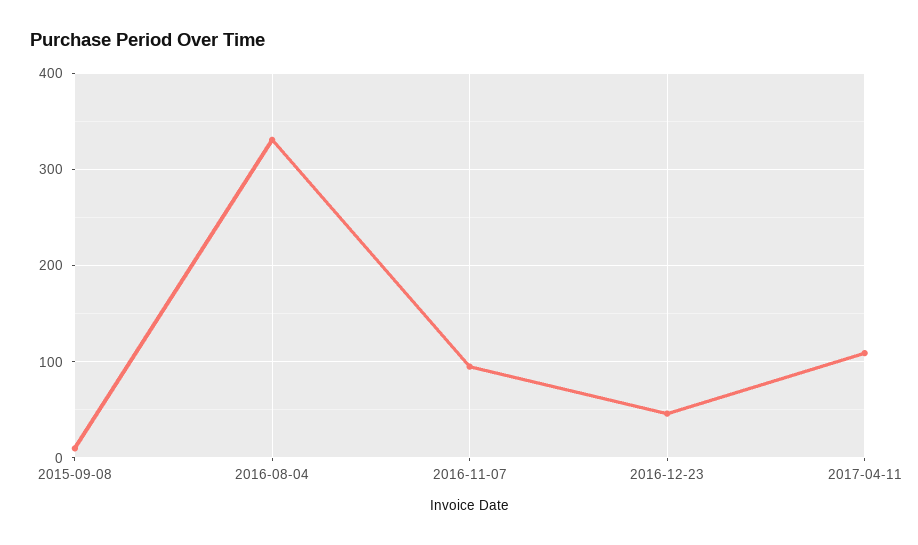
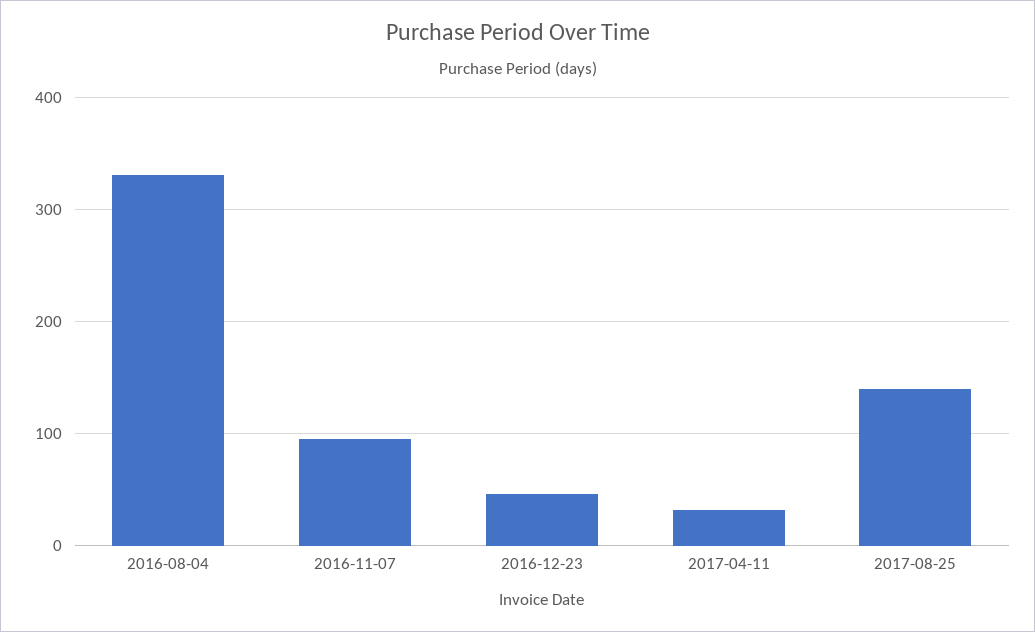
2015-09-08: 10 -> none
2017-04-11: 110 -> 30
2017-08-25: none -> 140

